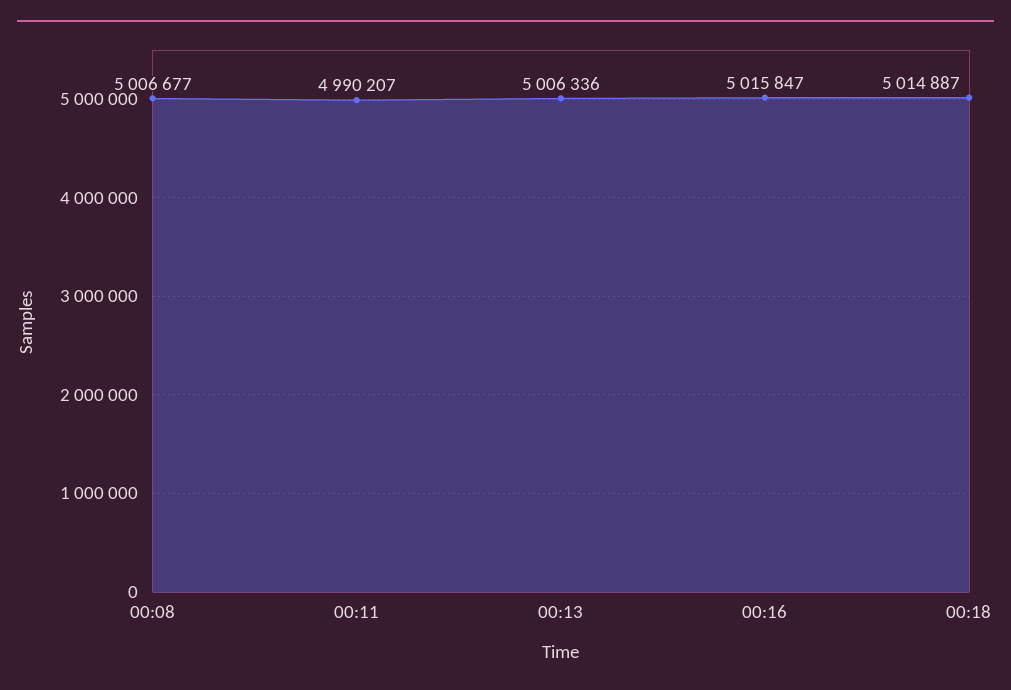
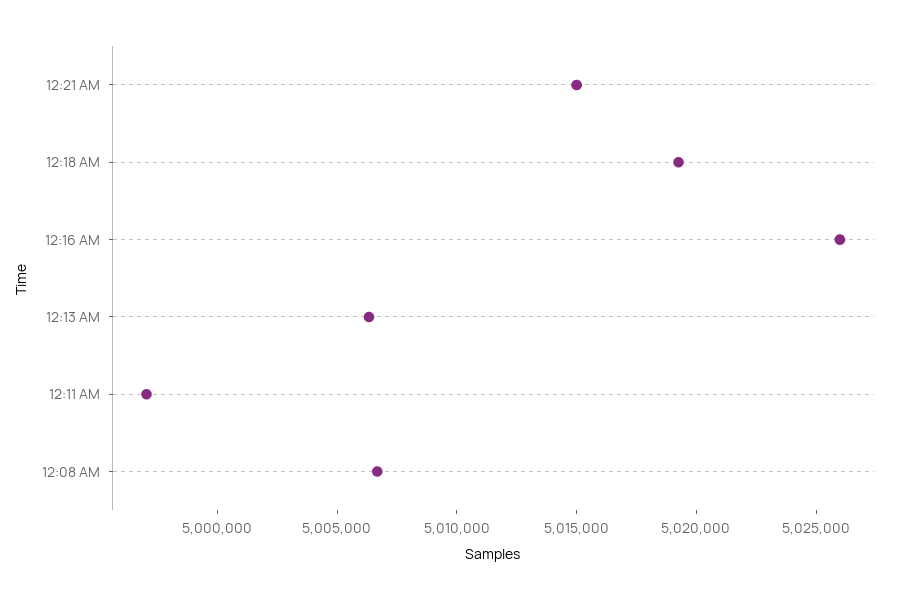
00:11: 4990207 -> 4997000
00:16: 5015847 -> 5026000
00:18: 5014887 -> 5019000
12:21 AM: none -> 5015000

